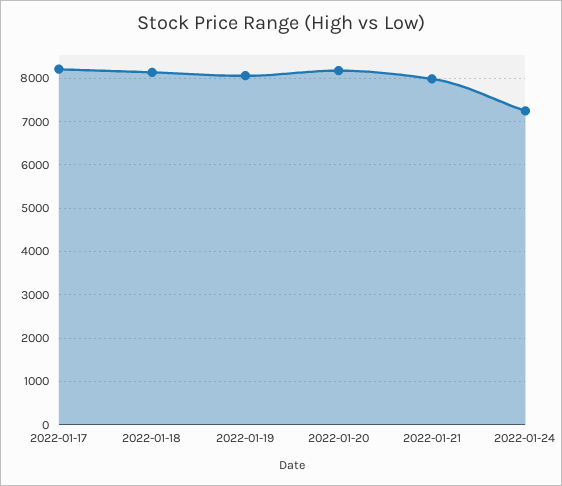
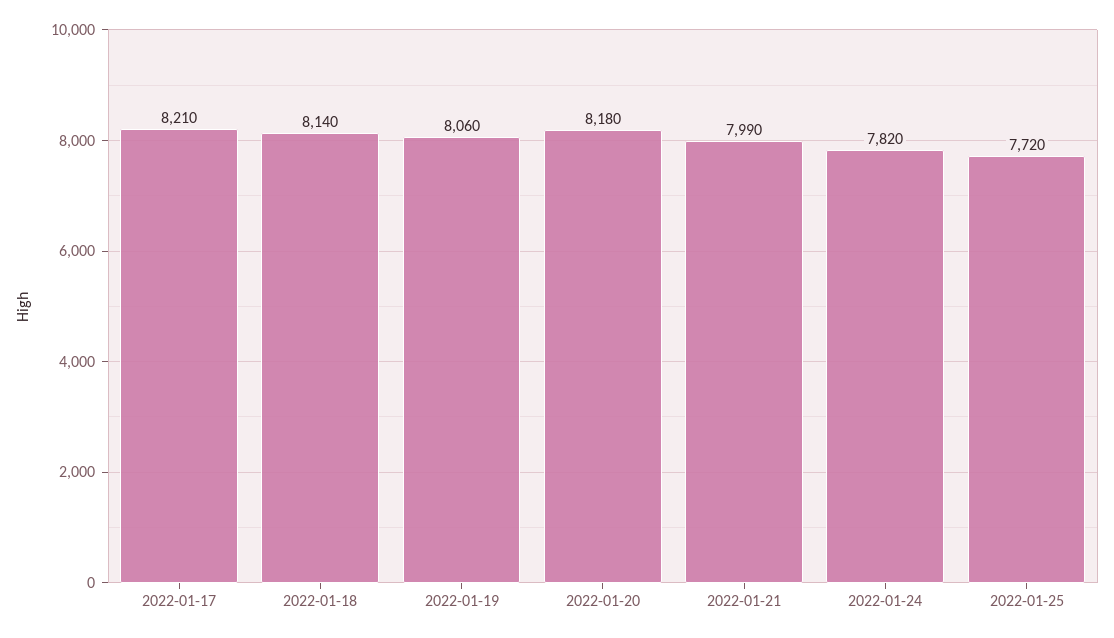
2022-01-24: 7200 -> 7820
2022-01-25: none -> 7720

